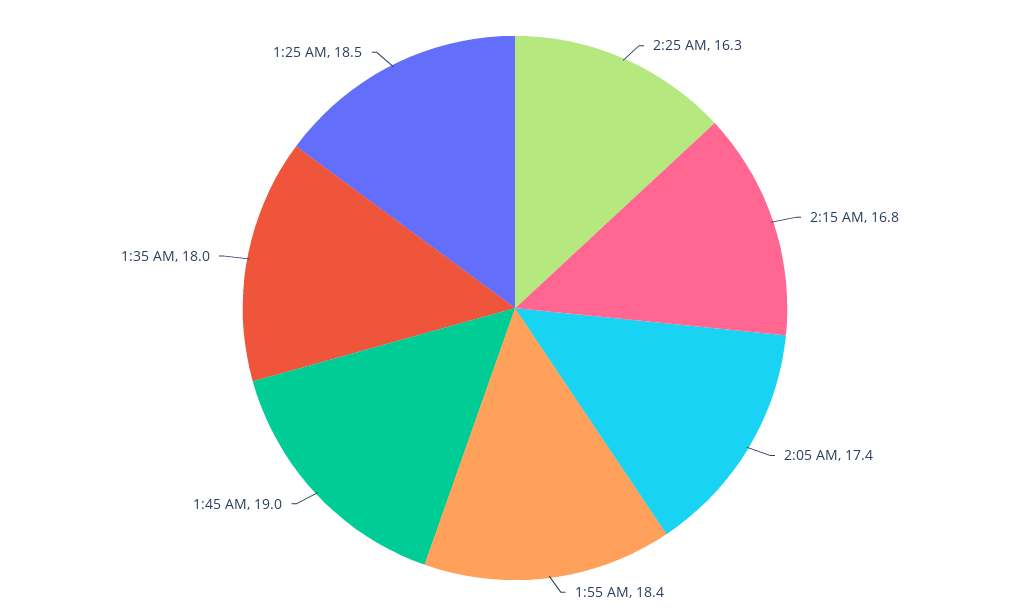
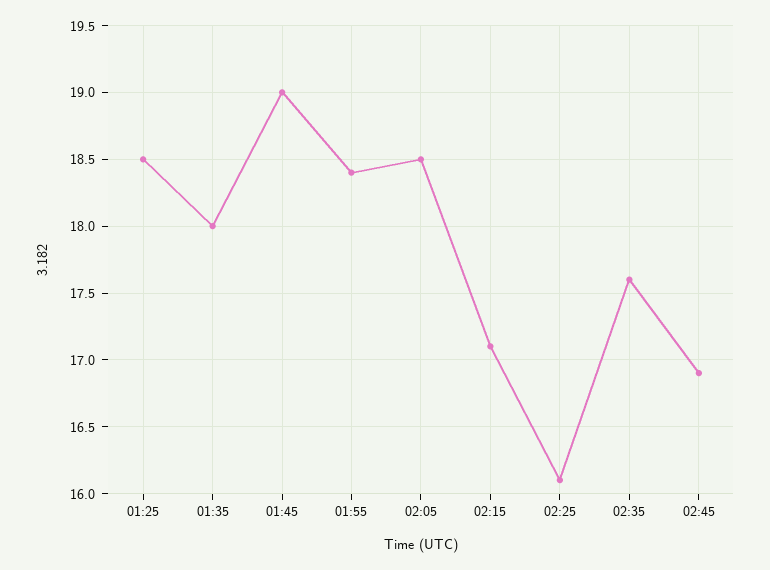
2:25 AM: 16.3 -> 16.1
2:15 AM: 16.8 -> 17.1
2:05 AM: 17.4 -> 18.5
02:35: none -> 17.6
02:45: none -> 16.9

